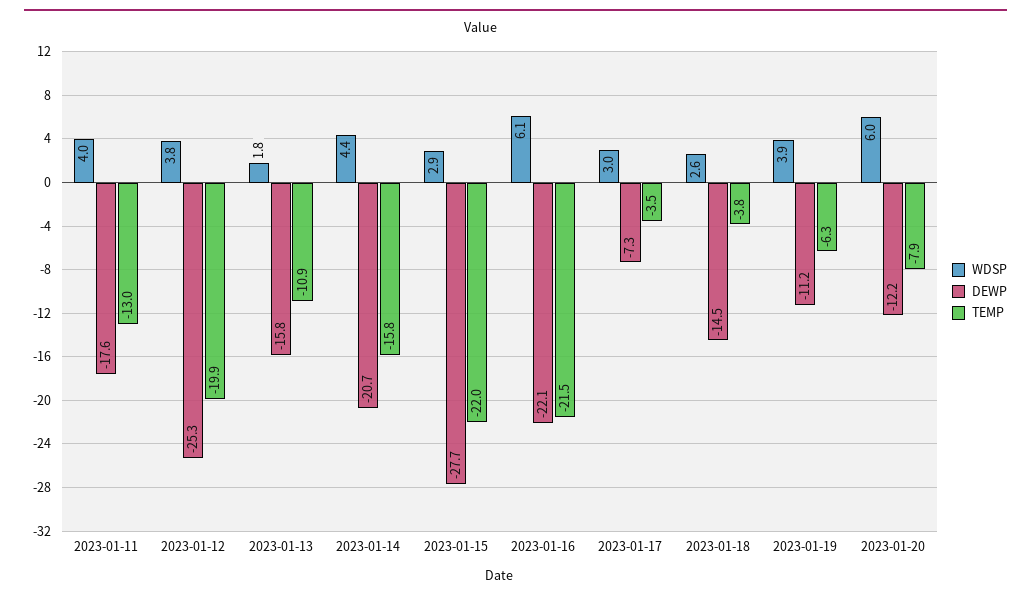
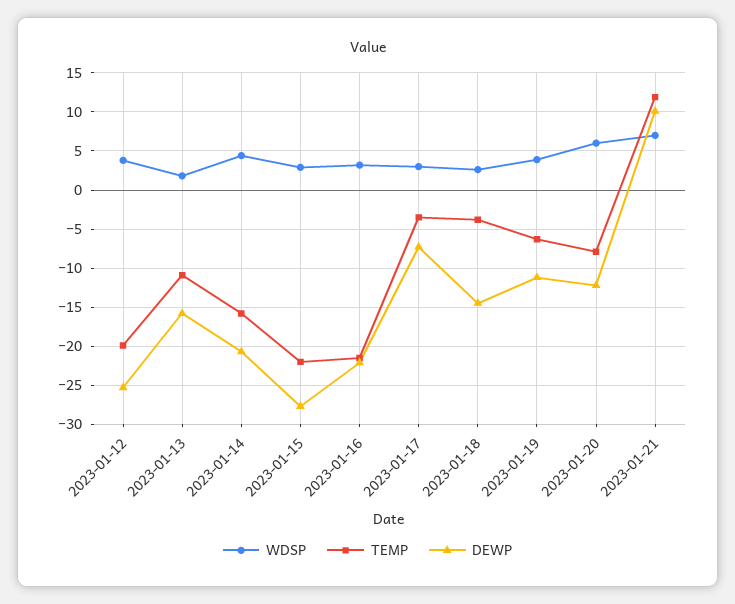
WDSP, 2023-01-11: 4 -> none
DEWP, 2023-01-11: -17.6 -> none
TEMP, 2023-01-11: -13 -> none
WDSP, 2023-01-16: 6.1 -> 3
WDSP, 2023-01-21: none -> 7
TEMP, 2023-01-21: none -> 12
DEWP, 2023-01-21: none -> 10

